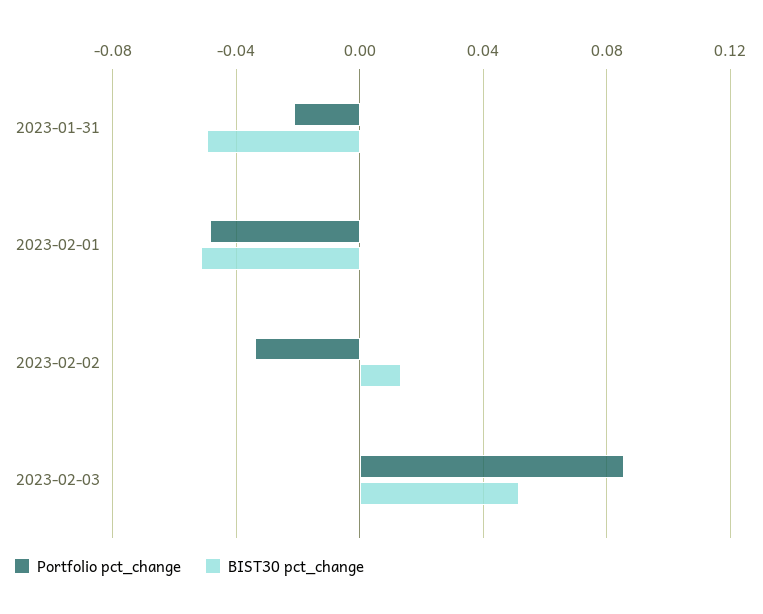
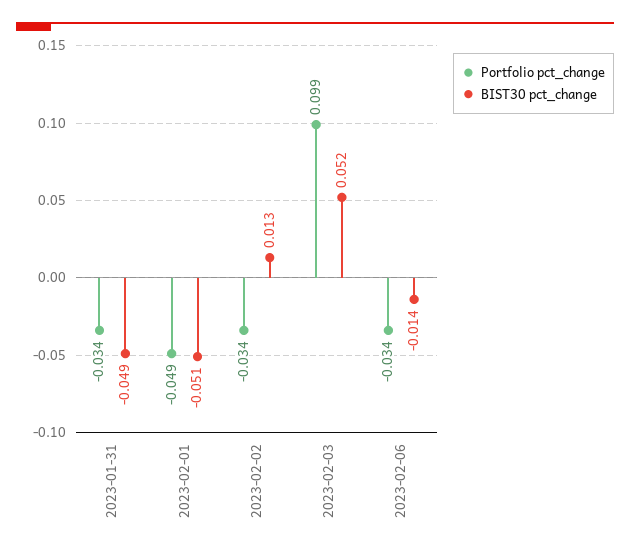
Portfolio pct_change, 2023-01-31: -0.02 -> -0.034
Portfolio pct_change, 2023-02-03: 0.085 -> 0.099
Portfolio pct_change, 2023-02-06: none -> -0.034
BIST30 pct_change, 2023-02-06: none -> -0.014

